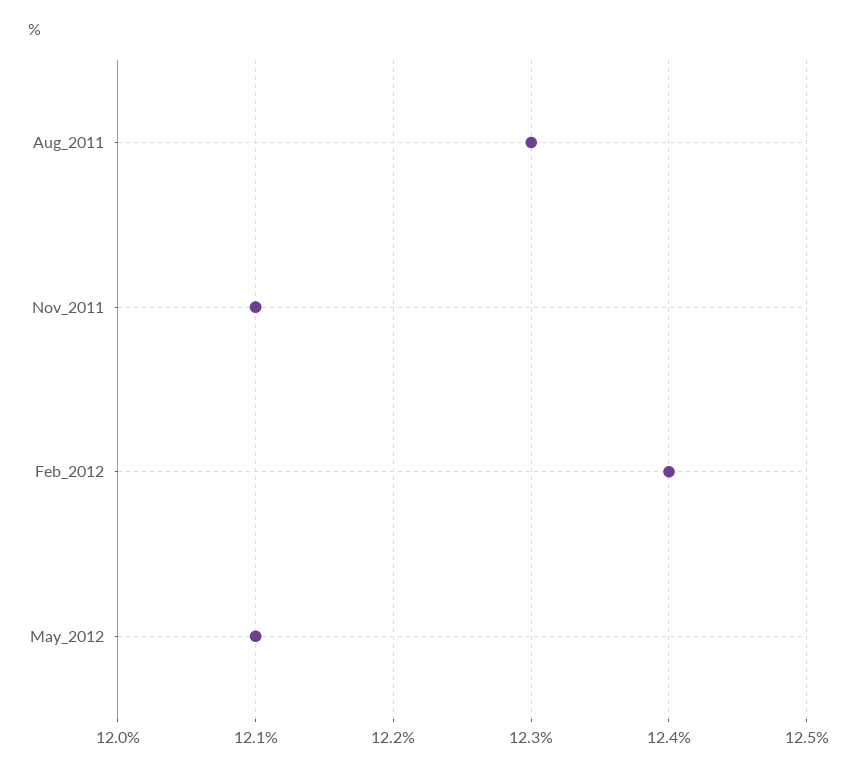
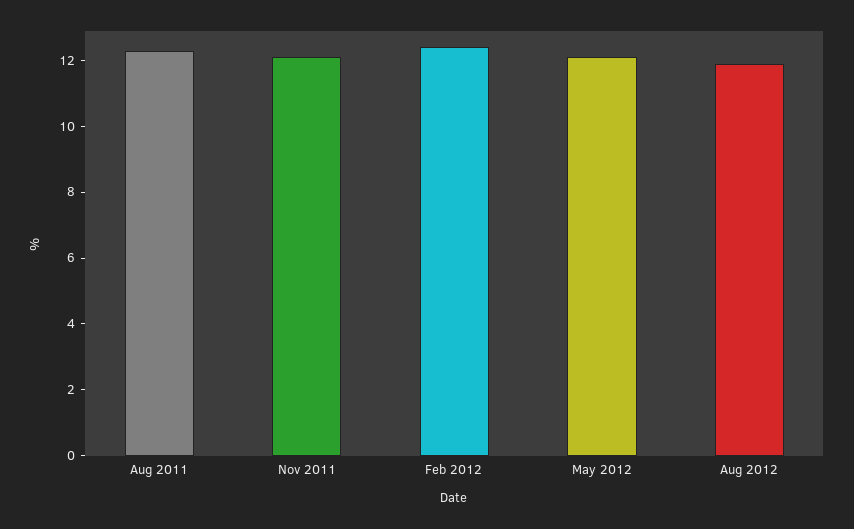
Aug 2012: none -> 12

